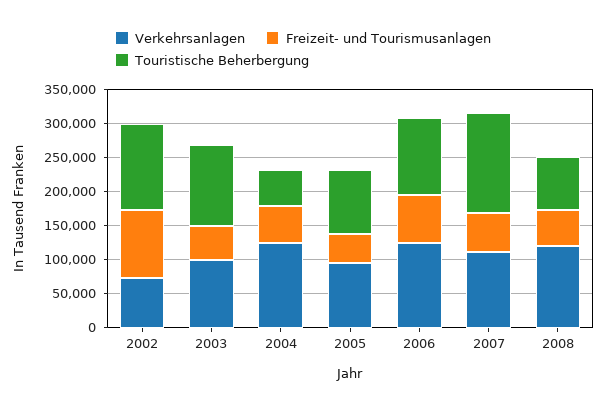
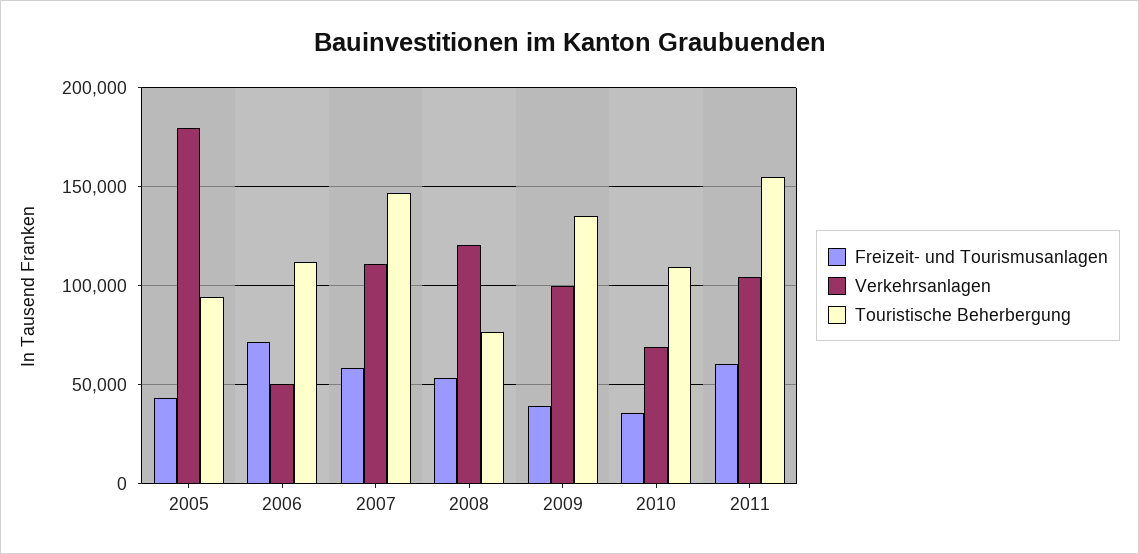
Verkehrsanlagen, 2002: 75000 -> none
Freizeit- und Tourismusanlagen, 2002: 100000 -> none
Touristische Beherbergung, 2002: 125000 -> none
Verkehrsanlagen, 2003: 100000 -> none
Freizeit- und Tourismusanlagen, 2003: 50000 -> none
Touristische Beherbergung, 2003: 125000 -> none
Verkehrsanlagen, 2004: 125000 -> none
Freizeit- und Tourismusanlagen, 2004: 50000 -> none
Touristische Beherbergung, 2004: 50000 -> none
Verkehrsanlagen, 2005: 100000 -> 180000
Verkehrsanlagen, 2006: 125000 -> 50000
Freizeit- und Tourismusanlagen, 2009: none -> 40000
Verkehrsanlagen, 2009: none -> 100000
Touristische Beherbergung, 2009: none -> 135000
Freizeit- und Tourismusanlagen, 2010: none -> 35000
Verkehrsanlagen, 2010: none -> 70000
Touristische Beherbergung, 2010: none -> 110000
Freizeit- und Tourismusanlagen, 2011: none -> 60000
Verkehrsanlagen, 2011: none -> 105000
Touristische Beherbergung, 2011: none -> 155000

